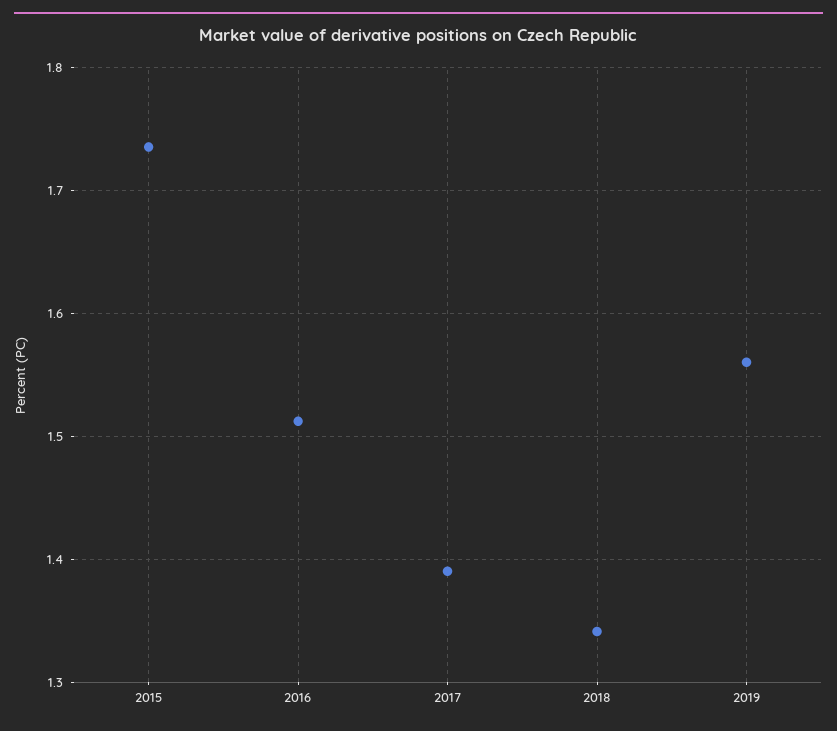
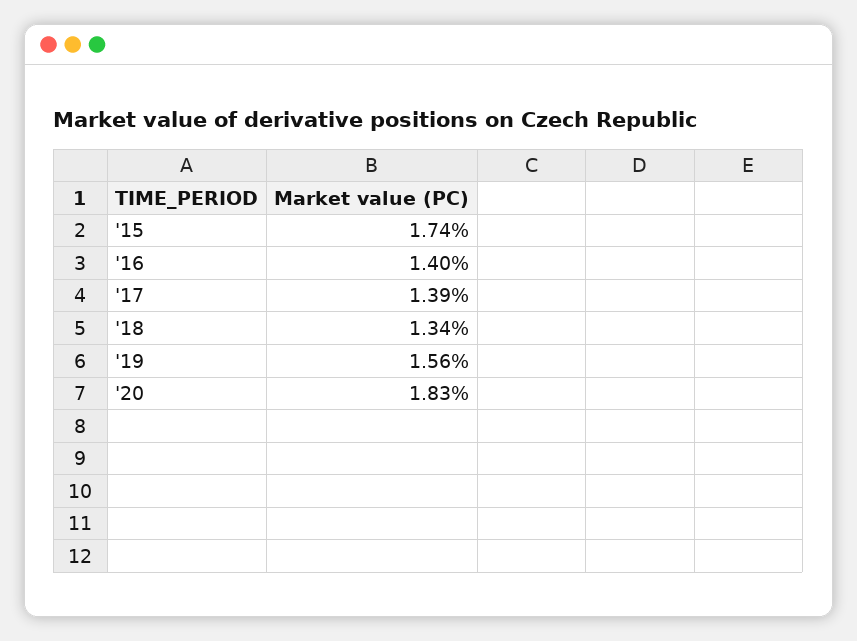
2016: 1.51 -> 1.4
'20: none -> 1.83

